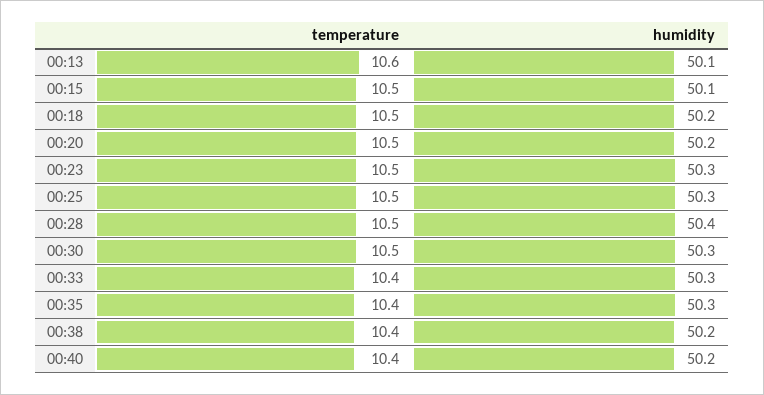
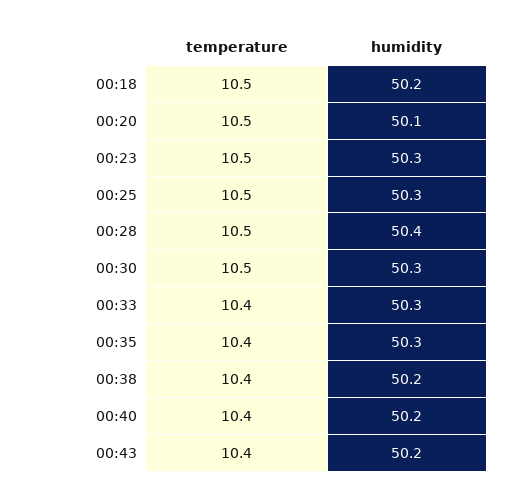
temperature, 00:13: 10.6 -> none
humidity, 00:13: 50.1 -> none
temperature, 00:15: 10.5 -> none
humidity, 00:15: 50.1 -> none
humidity, 00:20: 50.2 -> 50.1
temperature, 00:43: none -> 10.4
humidity, 00:43: none -> 50.2

